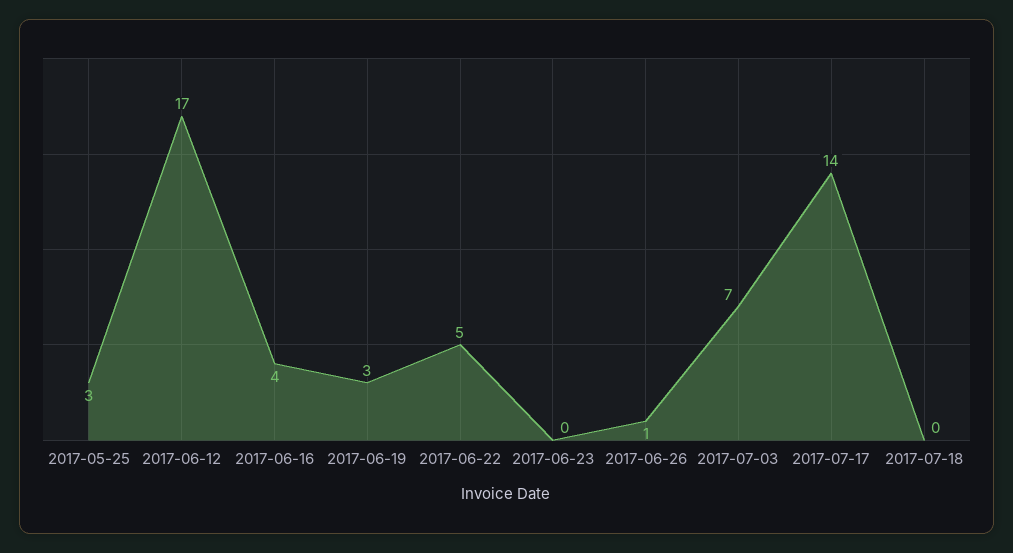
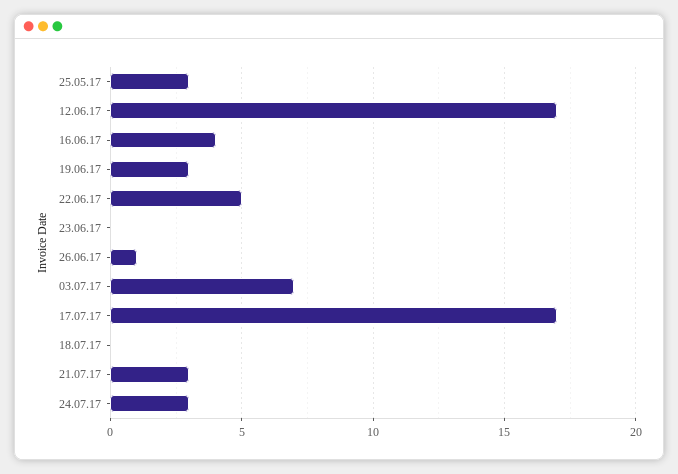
2017-07-17: 14 -> 17
21.07.17: none -> 3
24.07.17: none -> 3

